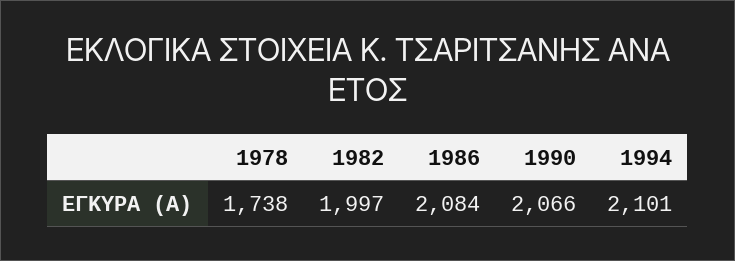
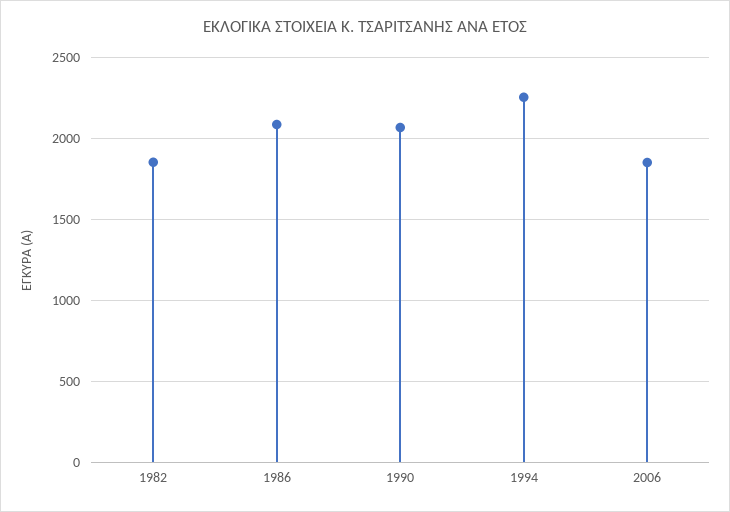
1978: 1738 -> none
1982: 1997 -> 1850
1994: 2101 -> 2250
2006: none -> 1850

